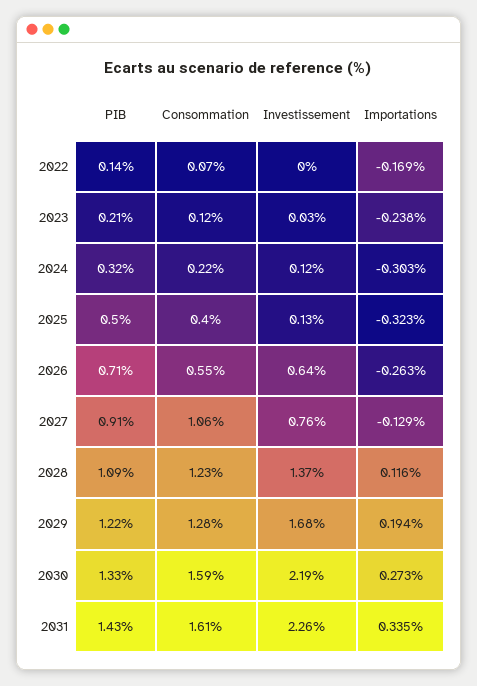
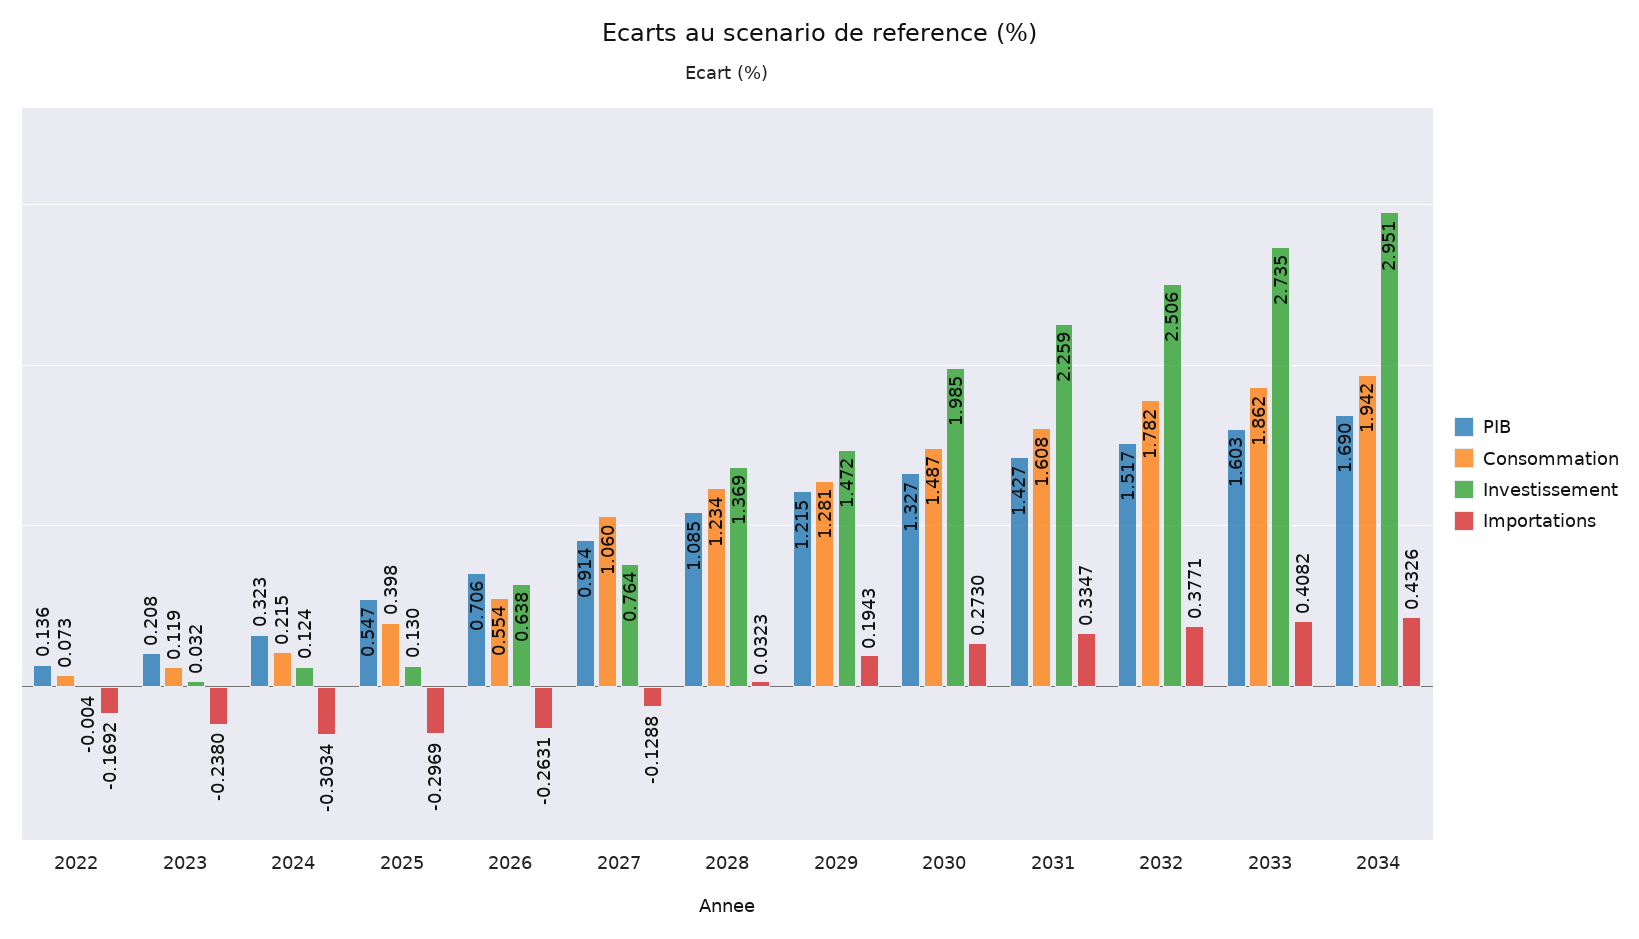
PIB, 2025: 0.5 -> 0.547
Importations, 2025: -0.323 -> -0.2969
Importations, 2028: 0.116 -> 0.0323
Investissement, 2029: 1.68 -> 1.472
Consommation, 2030: 1.59 -> 1.487
Investissement, 2030: 2.19 -> 1.985
PIB, 2032: none -> 1.517
Consommation, 2032: none -> 1.782
Investissement, 2032: none -> 2.506
Importations, 2032: none -> 0.3771
PIB, 2033: none -> 1.603
Consommation, 2033: none -> 1.862
Investissement, 2033: none -> 2.735
Importations, 2033: none -> 0.4082
PIB, 2034: none -> 1.69
Consommation, 2034: none -> 1.942
Investissement, 2034: none -> 2.951
Importations, 2034: none -> 0.4326

